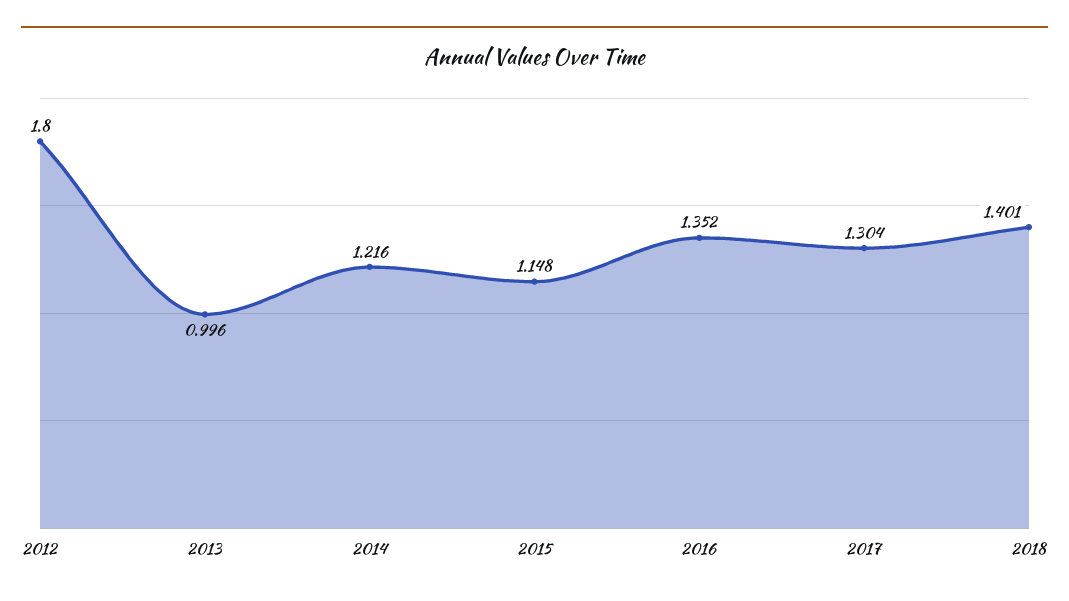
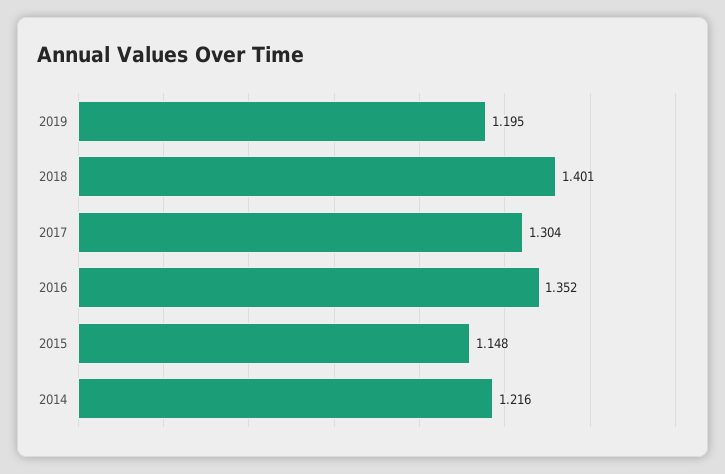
2012: 1.8 -> none
2013: 0.996 -> none
2019: none -> 1.195

